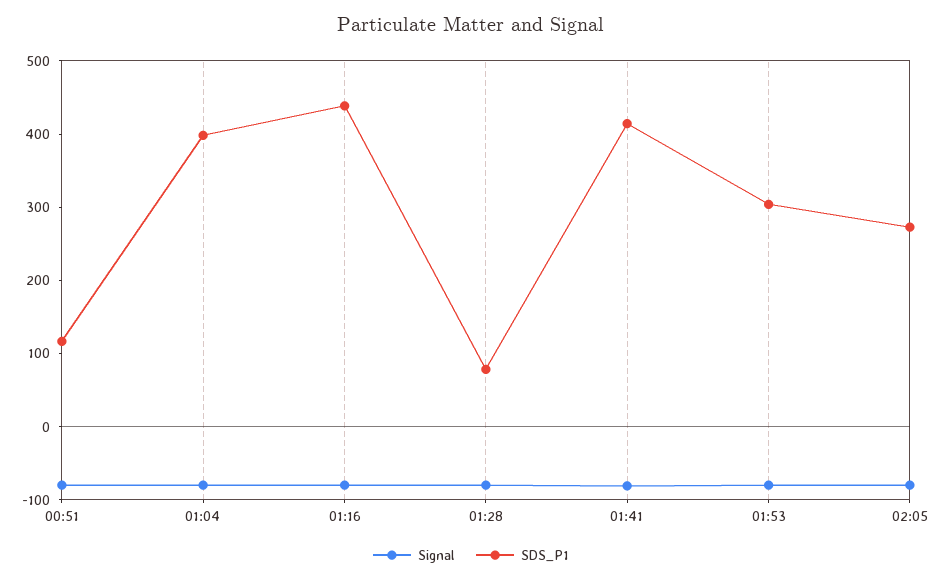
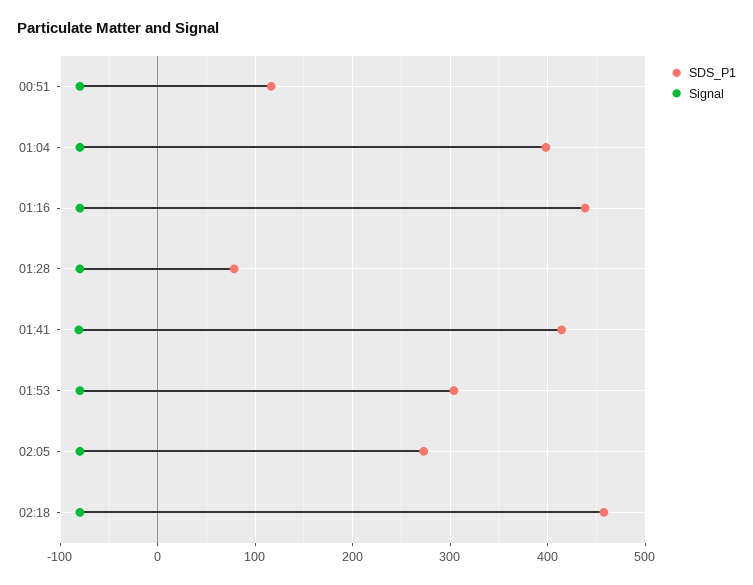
SDS_P1, 02:18: none -> 460
Signal, 02:18: none -> -80

